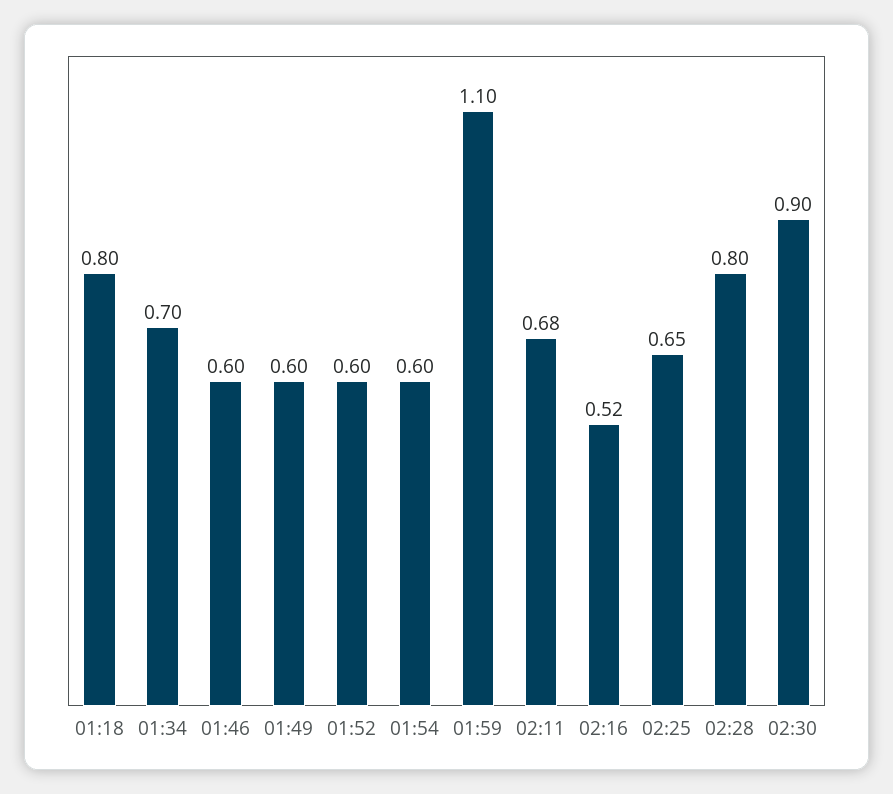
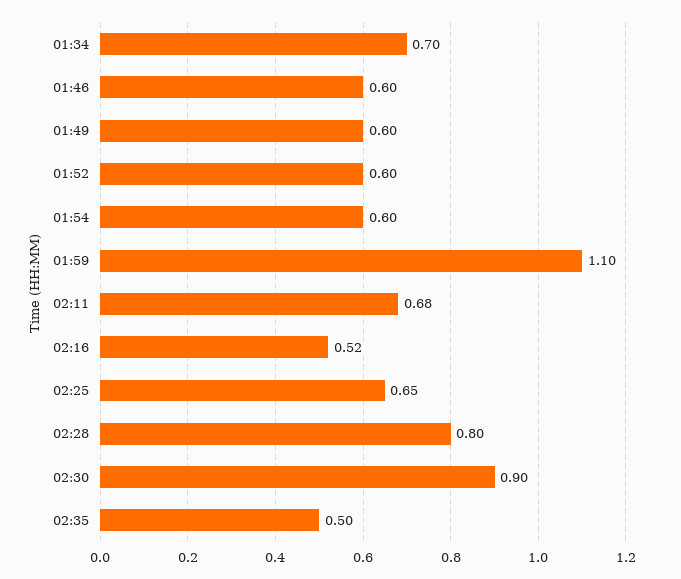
01:18: 0.8 -> none
02:35: none -> 0.5

